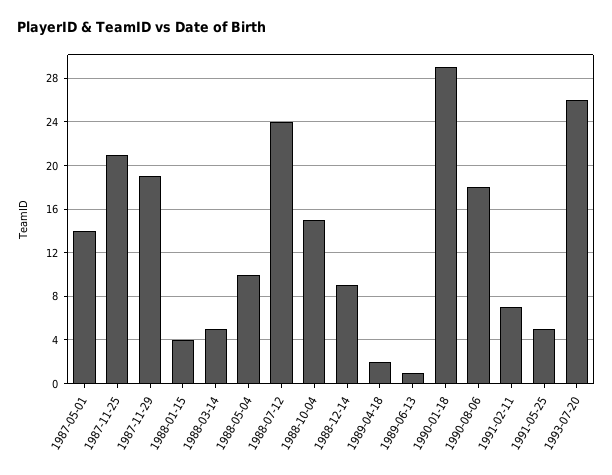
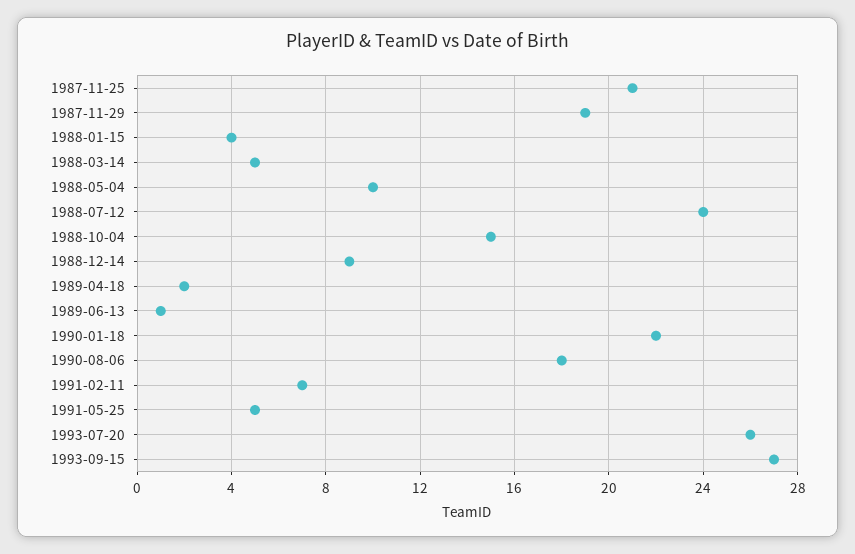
1987-05-01: 14 -> none
1990-01-18: 29 -> 22
1993-09-15: none -> 27

